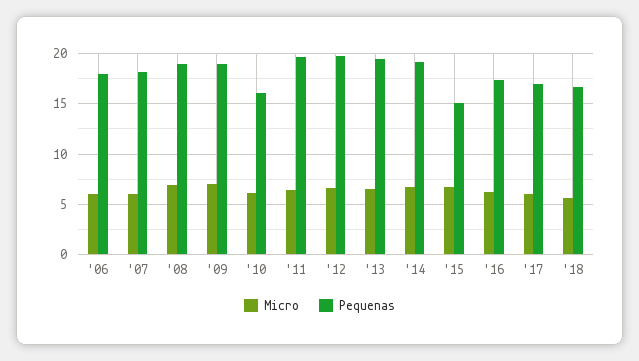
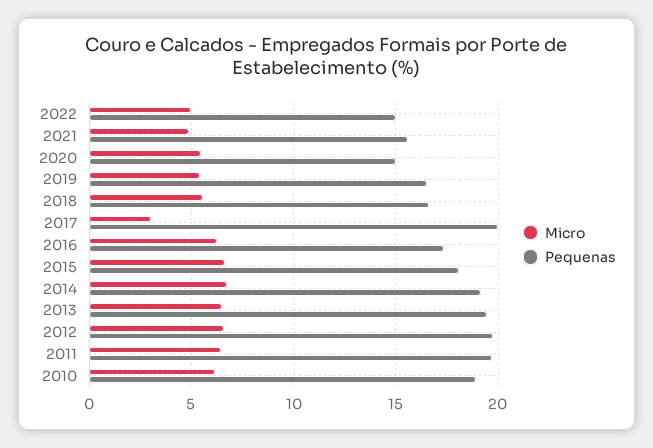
Micro, '06: 6 -> none
Pequenas, '06: 18 -> none
Micro, '07: 6 -> none
Pequenas, '07: 18 -> none
Micro, '08: 7 -> none
Pequenas, '08: 19 -> none
Micro, '09: 7 -> none
Pequenas, '09: 19 -> none
Pequenas, '10: 16 -> 19
Pequenas, '15: 15 -> 18
Micro, '17: 6 -> 3
Pequenas, '17: 17 -> 20
Micro, 2022: none -> 5
Pequenas, 2022: none -> 15
Micro, 2021: none -> 5
Pequenas, 2021: none -> 15.5
Micro, 2020: none -> 5.5
Pequenas, 2020: none -> 15
Micro, 2019: none -> 5.5
Pequenas, 2019: none -> 16.5

